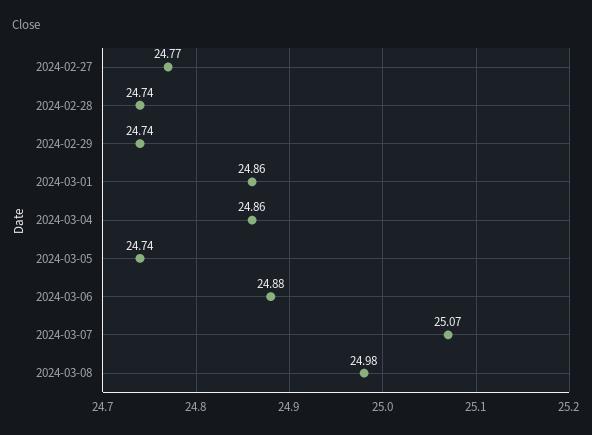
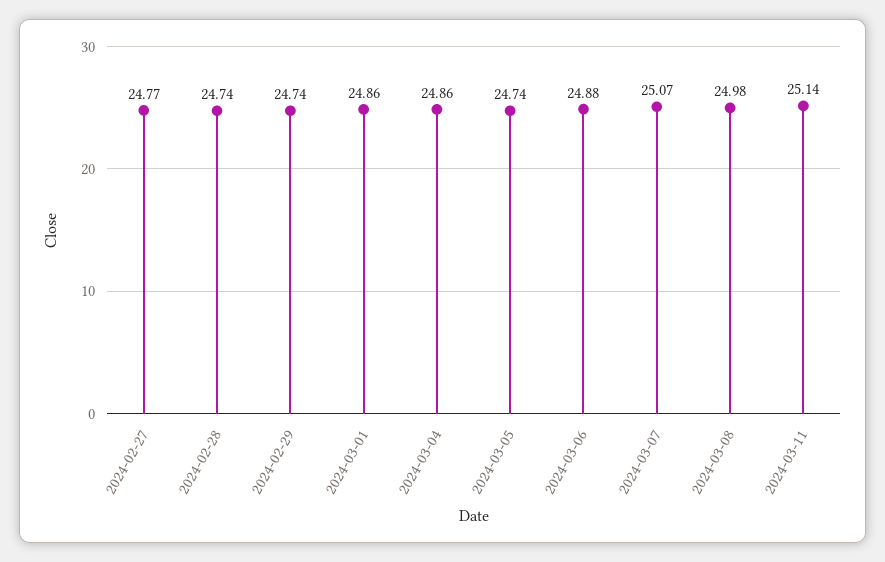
2024-03-11: none -> 25.14

